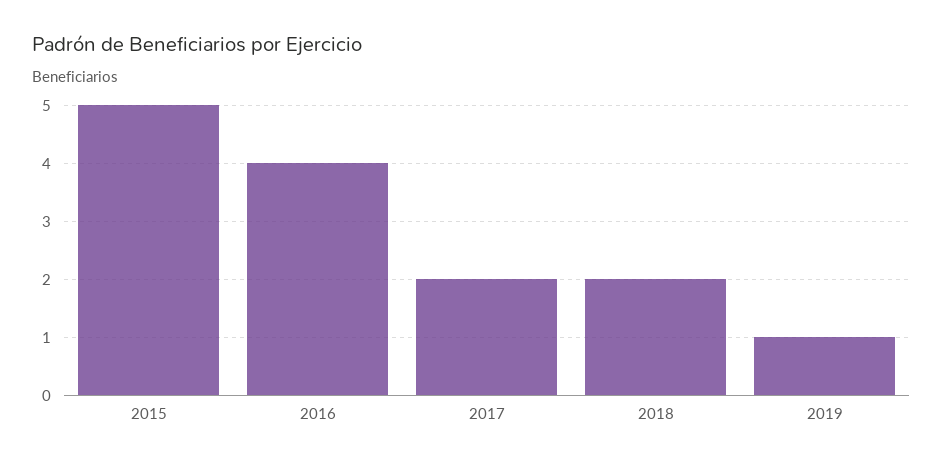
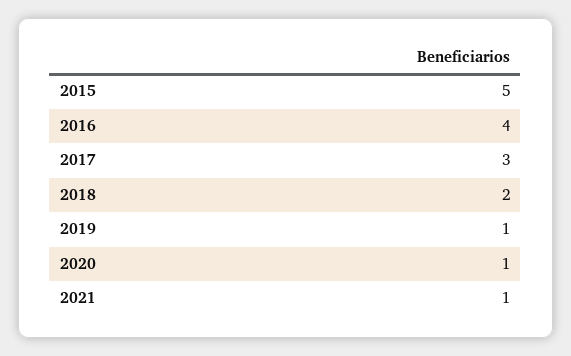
2017: 2 -> 3
2020: none -> 1
2021: none -> 1

